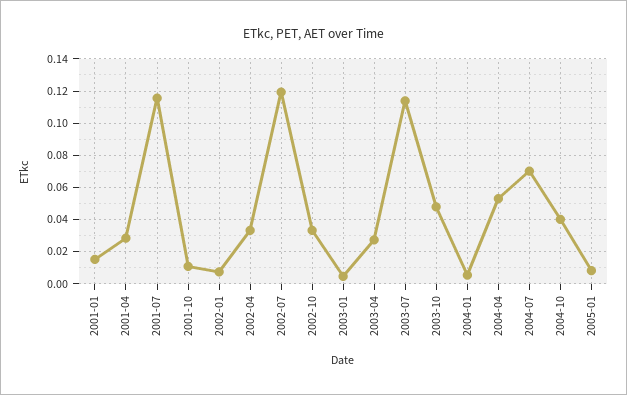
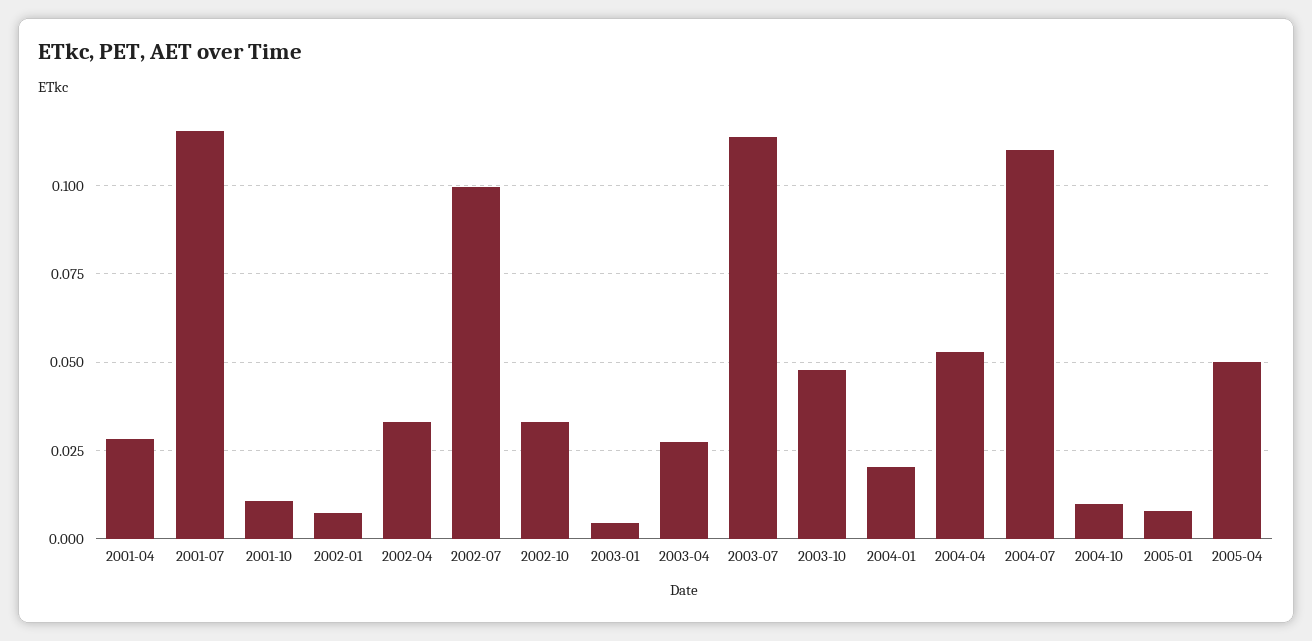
2001-01: 0.015 -> none
2002-07: 0.12 -> 0.1
2004-01: 0.005 -> 0.02
2004-07: 0.07 -> 0.11
2004-10: 0.04 -> 0.01
2005-04: none -> 0.05

